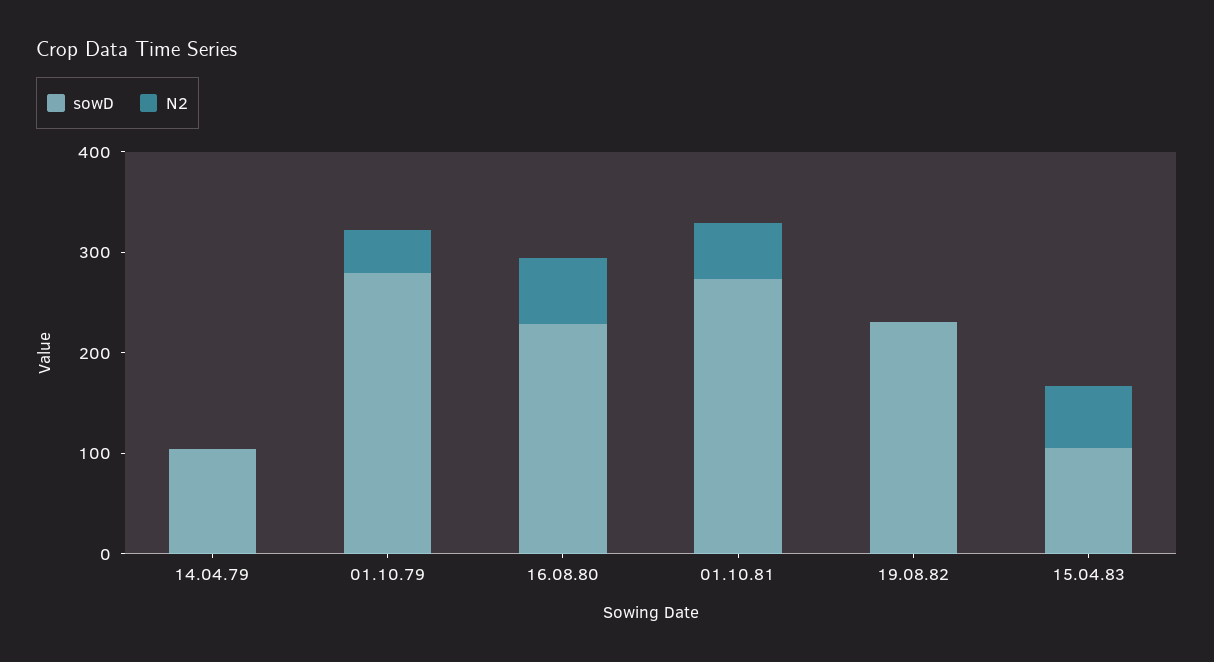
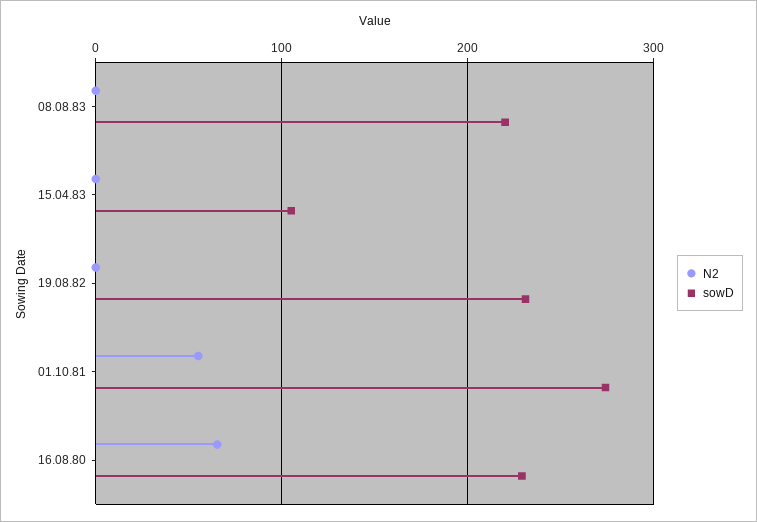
sowD, 14.04.79: 100 -> none
N2, 14.04.79: 0 -> none
sowD, 01.10.79: 280 -> none
N2, 01.10.79: 40 -> none
N2, 15.04.83: 60 -> 0
N2, 08.08.83: none -> 0
sowD, 08.08.83: none -> 220

